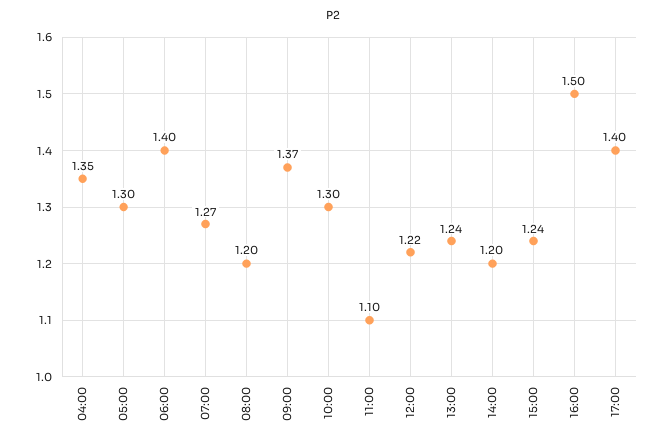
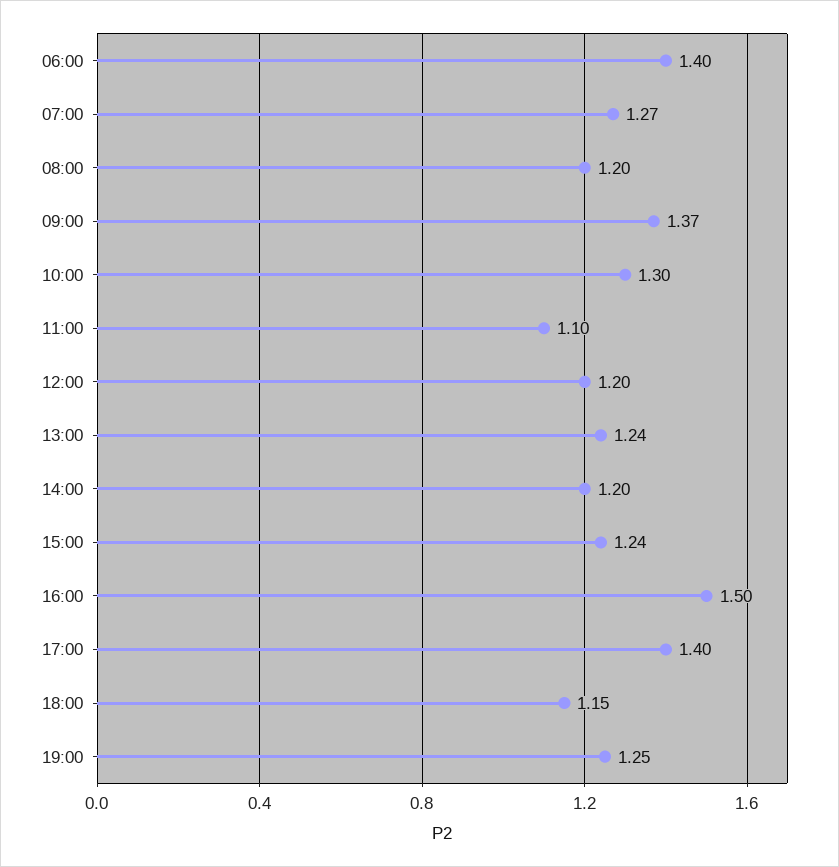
04:00: 1.35 -> none
05:00: 1.3 -> none
12:00: 1.22 -> 1.2
18:00: none -> 1.15
19:00: none -> 1.25

